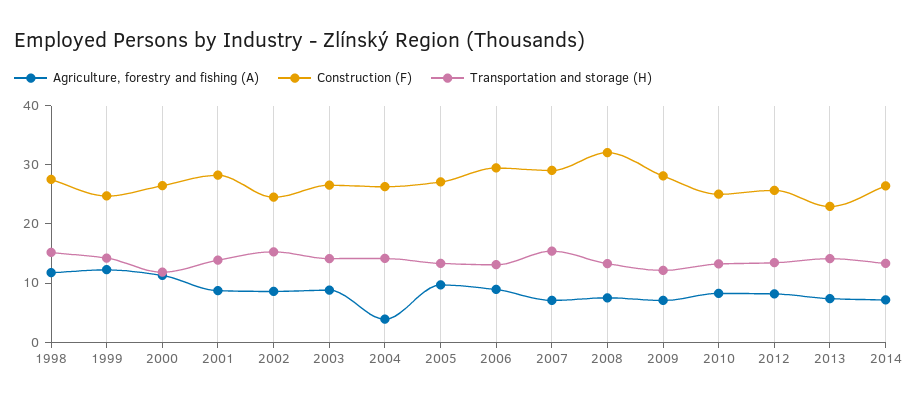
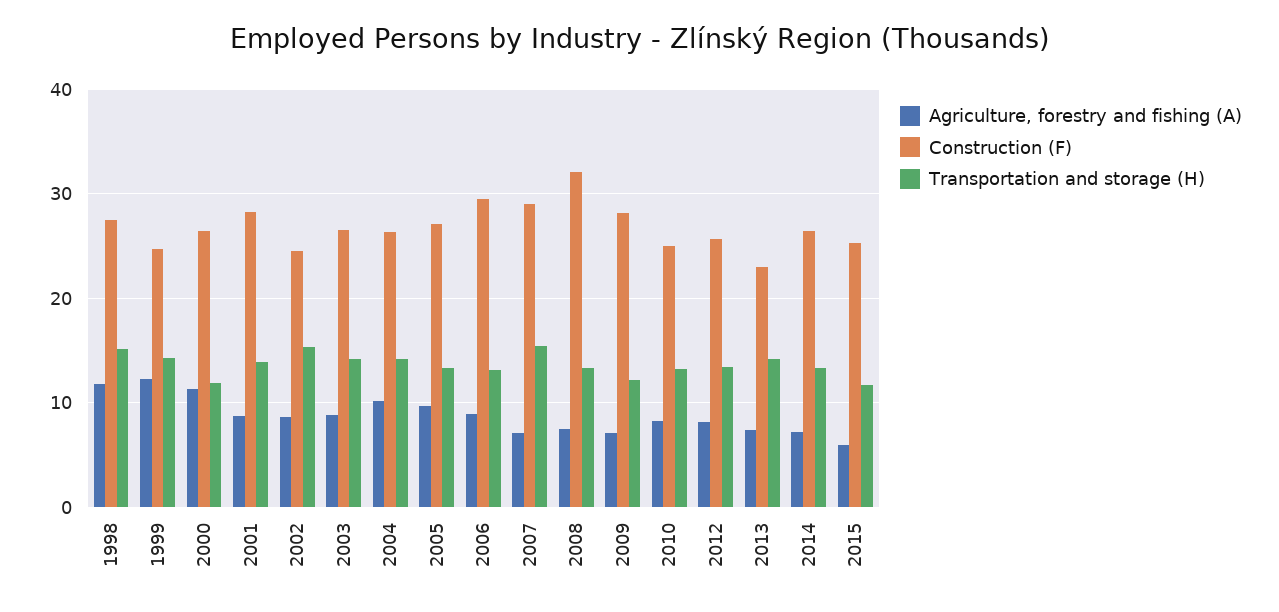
Agriculture, forestry and fishing (A), 2004: 4 -> 10
Agriculture, forestry and fishing (A), 2015: none -> 6
Construction (F), 2015: none -> 25
Transportation and storage (H), 2015: none -> 12

